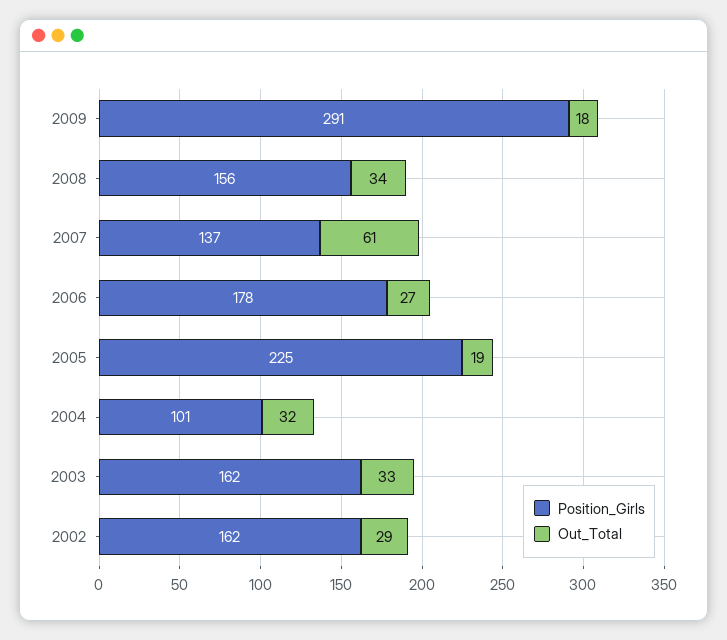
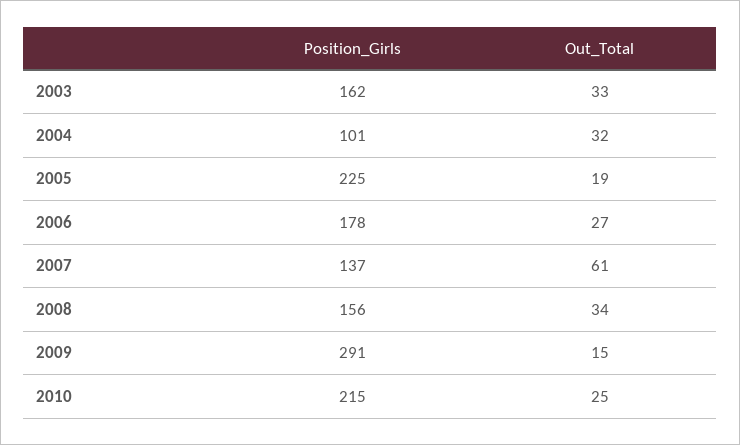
Out_Total, 2009: 18 -> 15
Position_Girls, 2002: 162 -> none
Out_Total, 2002: 29 -> none
Position_Girls, 2010: none -> 215
Out_Total, 2010: none -> 25

